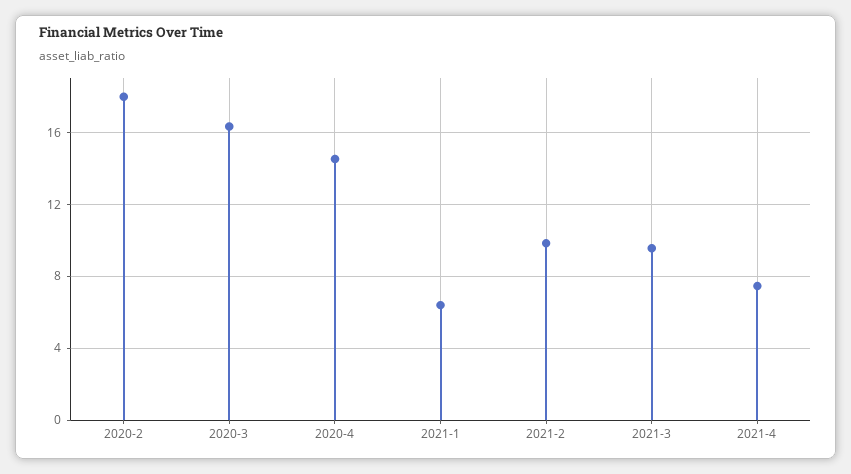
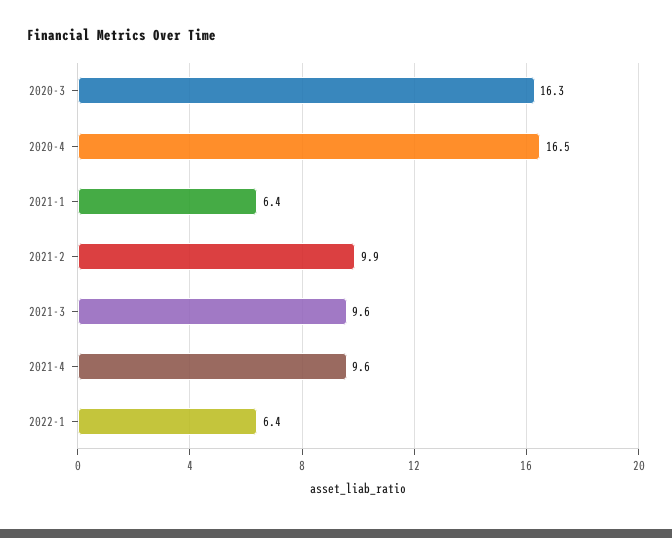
2020-2: 18 -> none
2020-4: 14.5 -> 16.5
2021-4: 7.5 -> 9.6
2022-1: none -> 6.4

